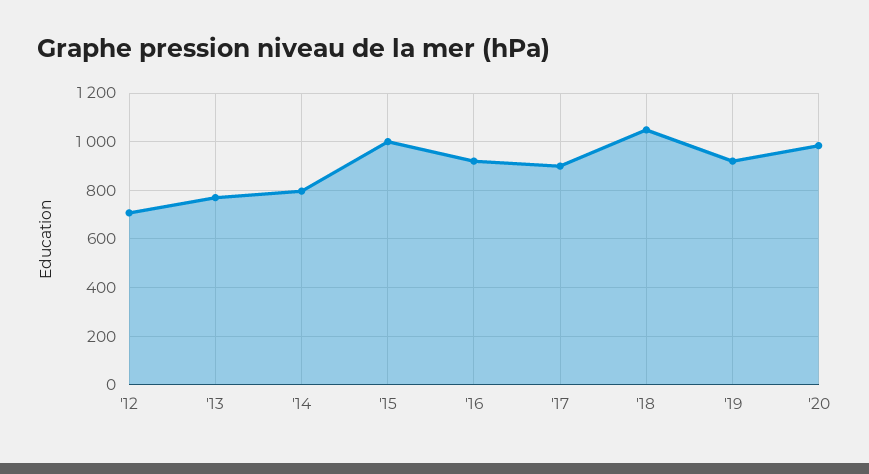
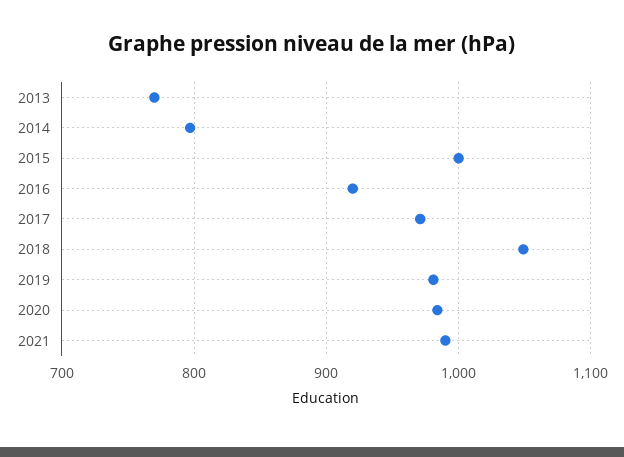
'12: 700 -> none
'17: 900 -> 970
'19: 925 -> 980
2021: none -> 990

